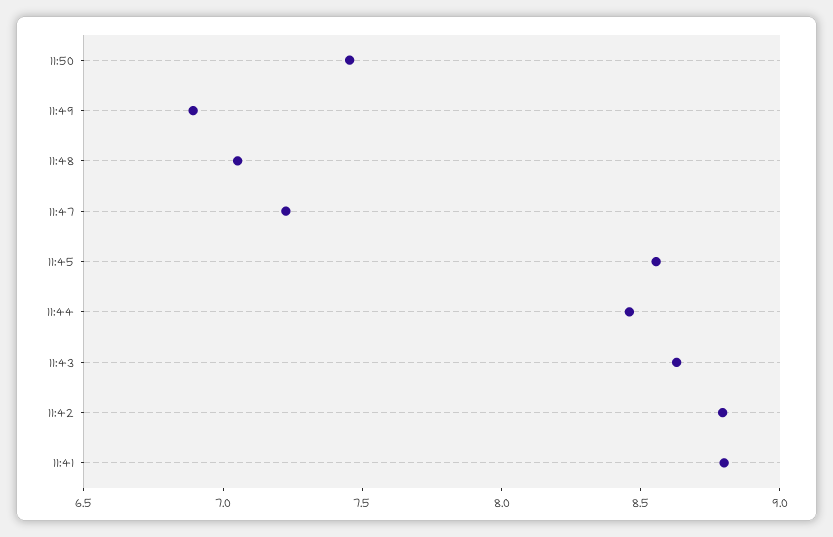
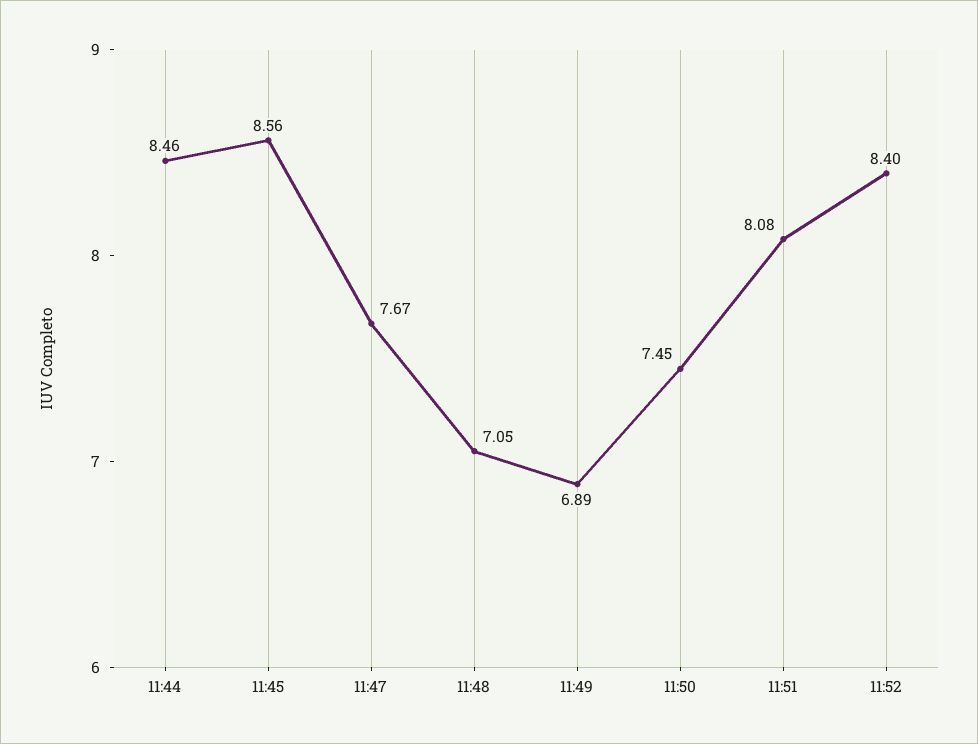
11:47: 7.2 -> 7.67
11:43: 8.6 -> none
11:42: 8.8 -> none
11:41: 8.8 -> none
11:51: none -> 8.08
11:52: none -> 8.4

